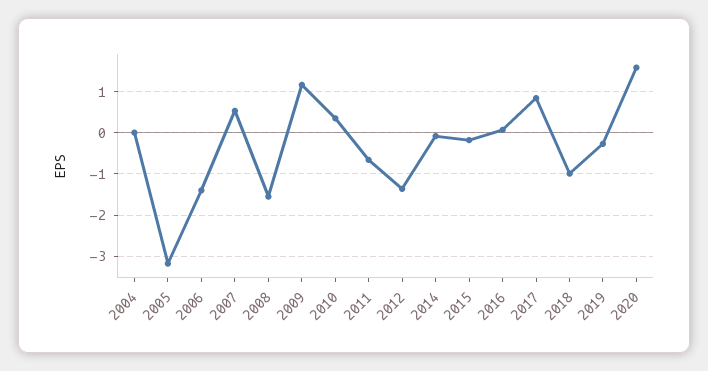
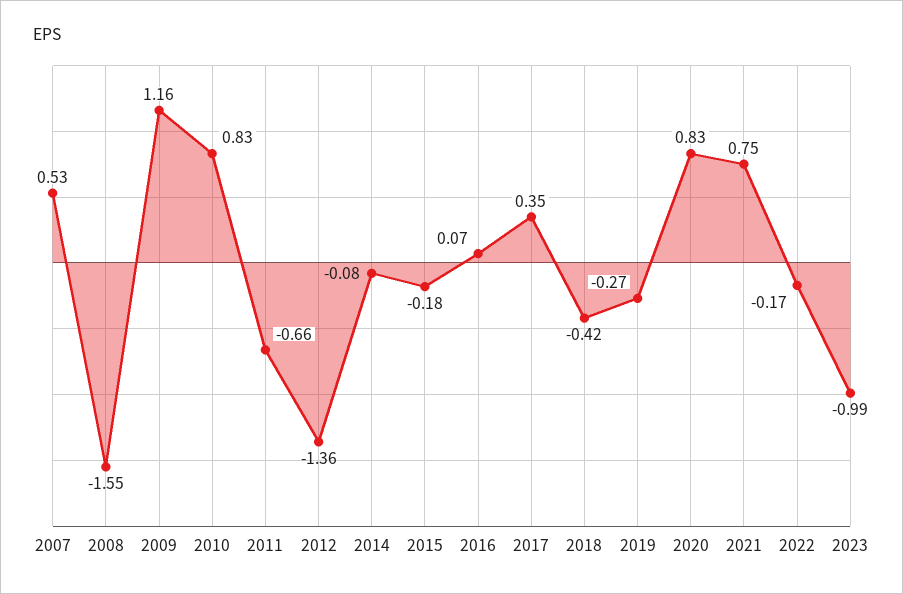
2004: 0 -> none
2005: -3.2 -> none
2006: -1.4 -> none
2010: 0.4 -> 0.83
2017: 0.8 -> 0.35
2018: -1 -> -0.42
2020: 1.6 -> 0.83
2021: none -> 0.75
2022: none -> -0.17
2023: none -> -0.99

